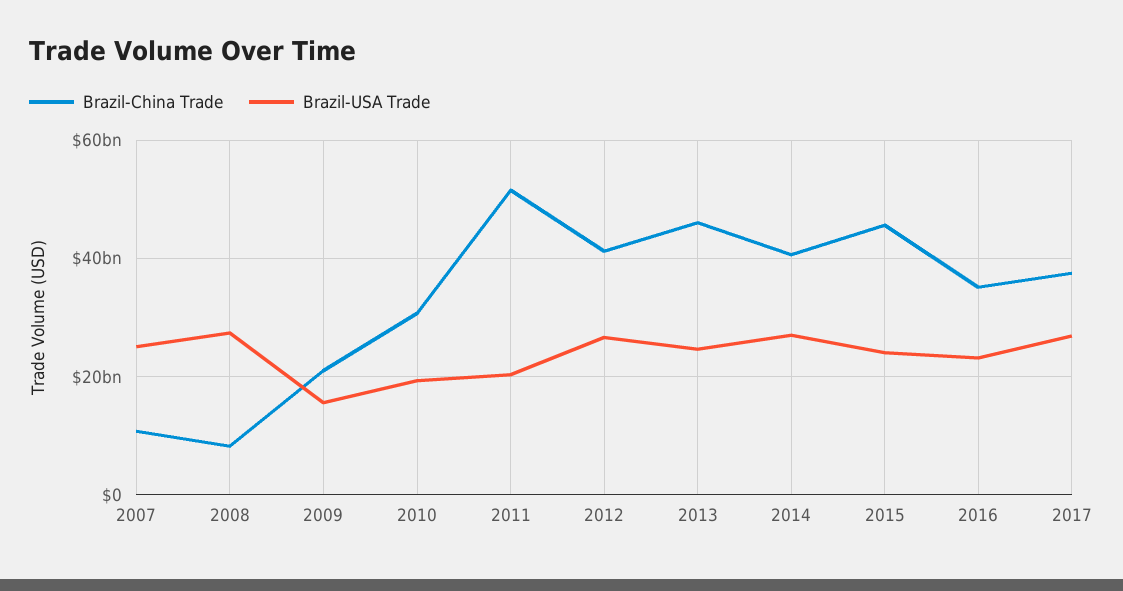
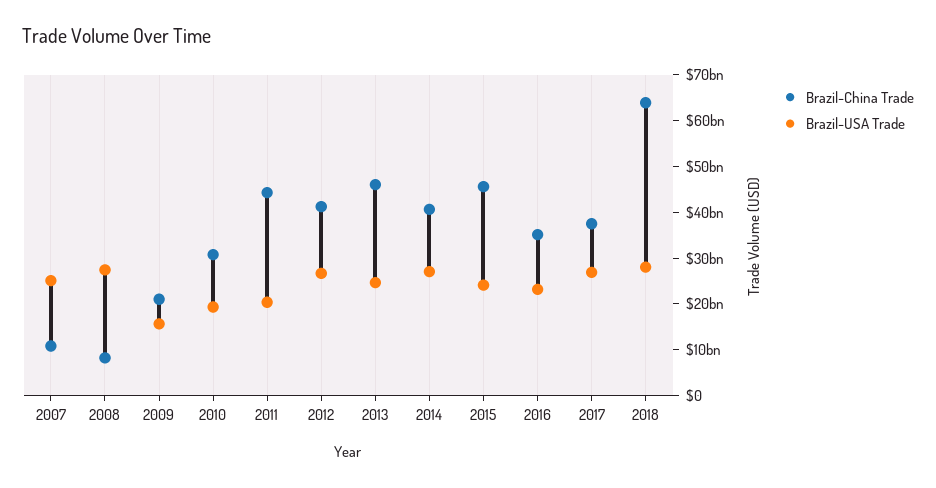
Brazil-China Trade, 2011: 52000000000 -> 44000000000
Brazil-China Trade, 2018: none -> 64000000000
Brazil-USA Trade, 2018: none -> 28000000000

